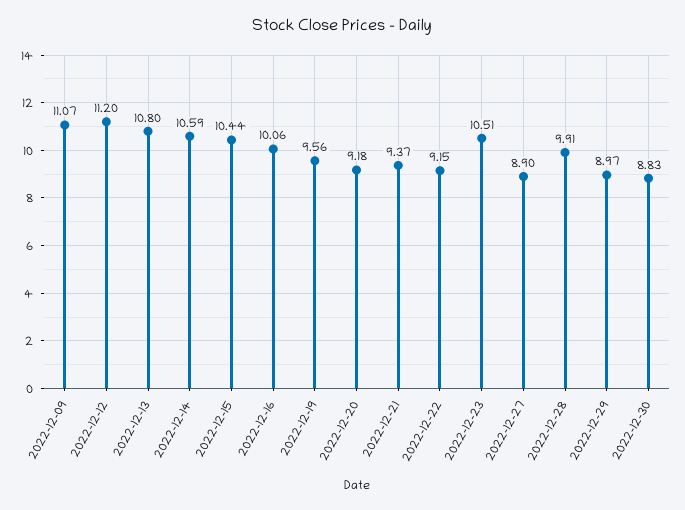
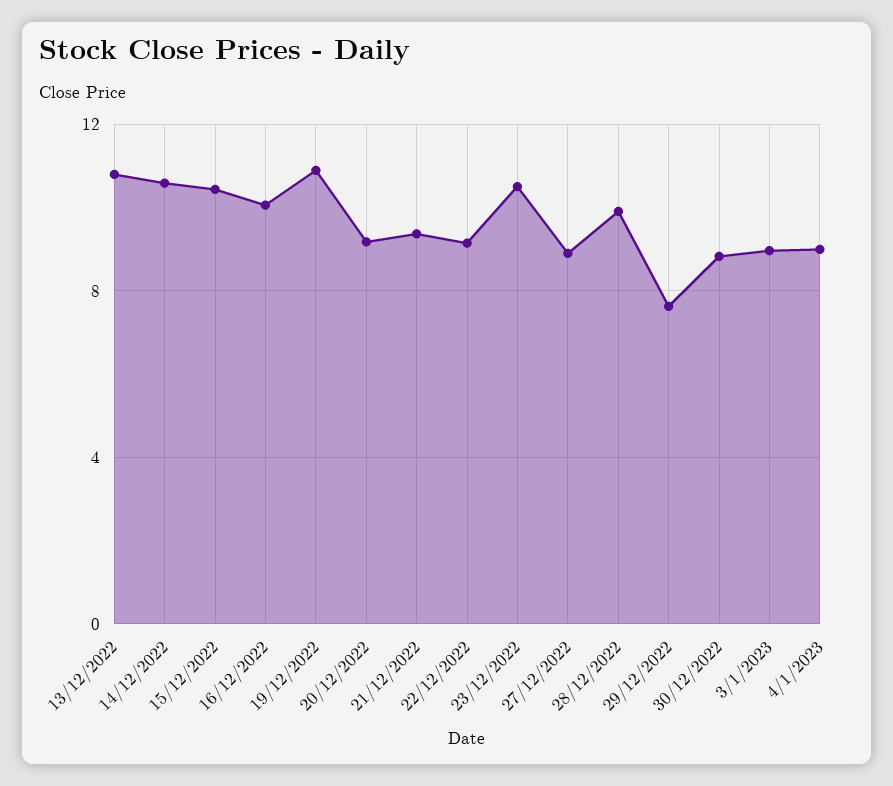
2022-12-09: 11.07 -> none
2022-12-12: 11.2 -> none
2022-12-19: 9.56 -> 11
2022-12-29: 8.97 -> 7.5
3/1/2023: none -> 9
4/1/2023: none -> 9

